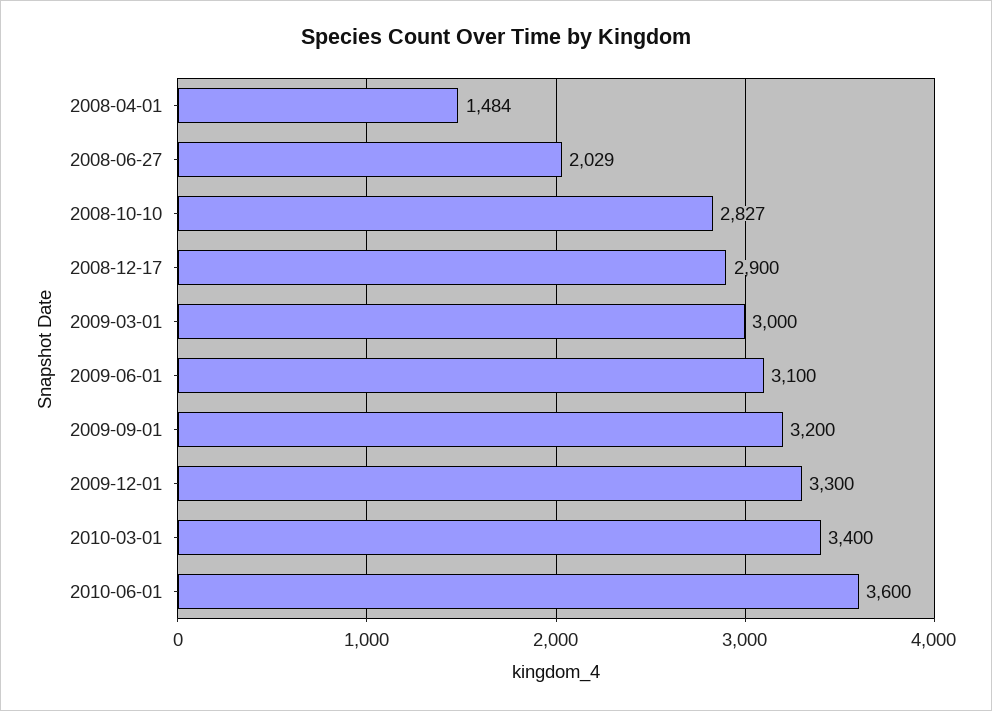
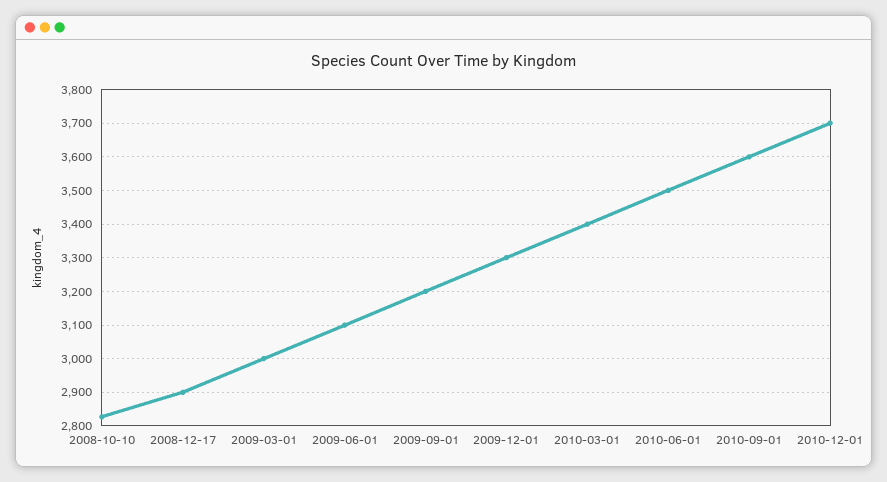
2008-04-01: 1484 -> none
2008-06-27: 2029 -> none
2010-06-01: 3600 -> 3500
2010-09-01: none -> 3600
2010-12-01: none -> 3700

